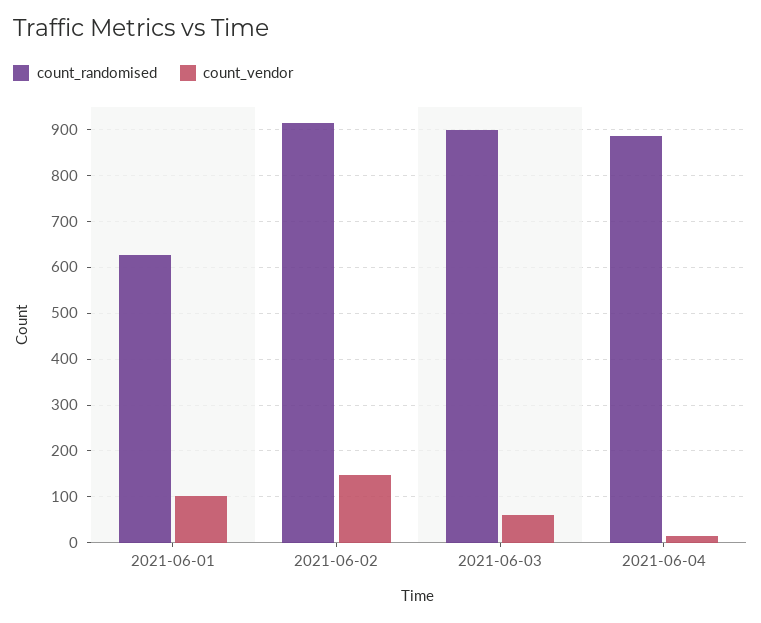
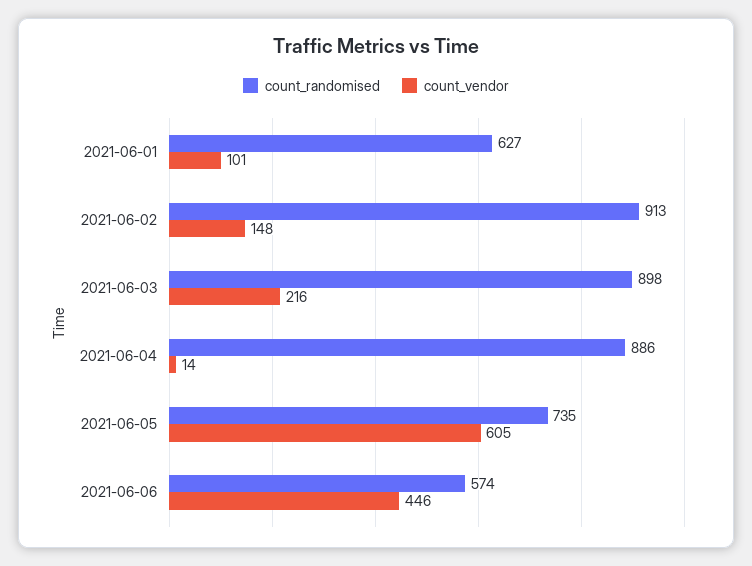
count_vendor, 2021-06-03: 60 -> 216
count_randomised, 2021-06-05: none -> 735
count_vendor, 2021-06-05: none -> 605
count_randomised, 2021-06-06: none -> 574
count_vendor, 2021-06-06: none -> 446

